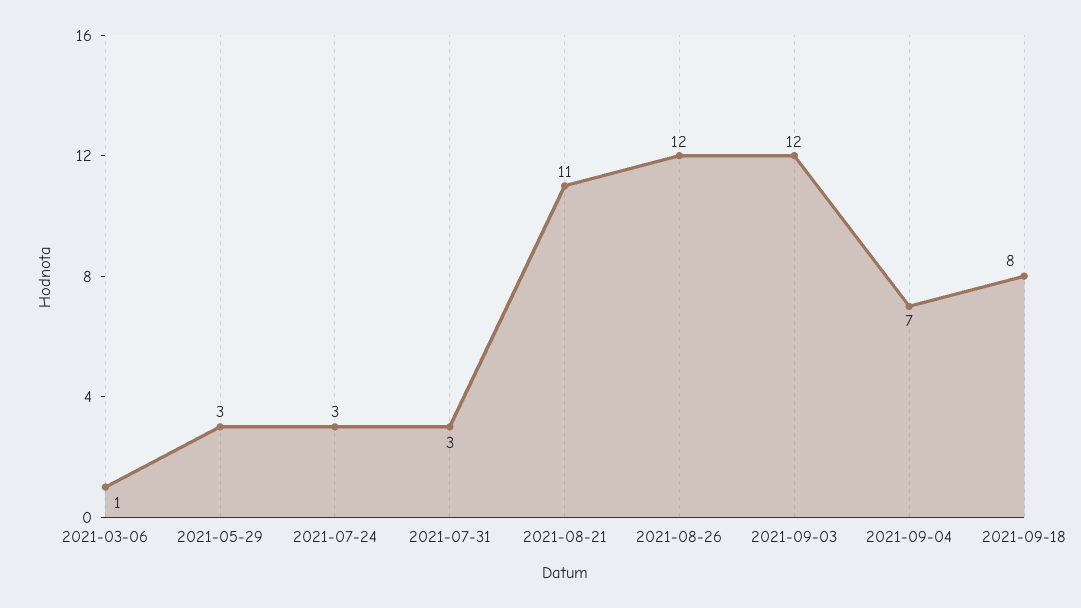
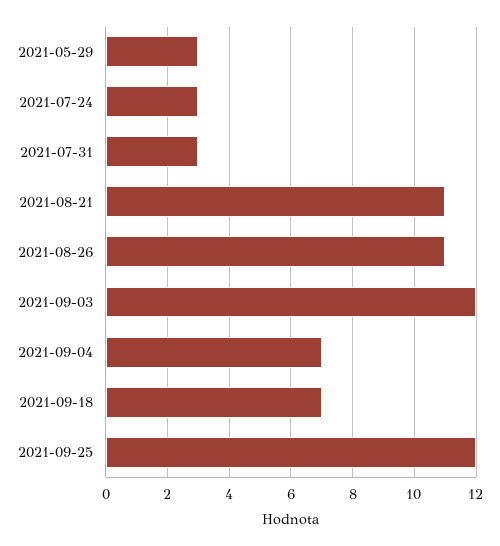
2021-03-06: 1 -> none
2021-08-26: 12 -> 11
2021-09-18: 8 -> 7
2021-09-25: none -> 12

